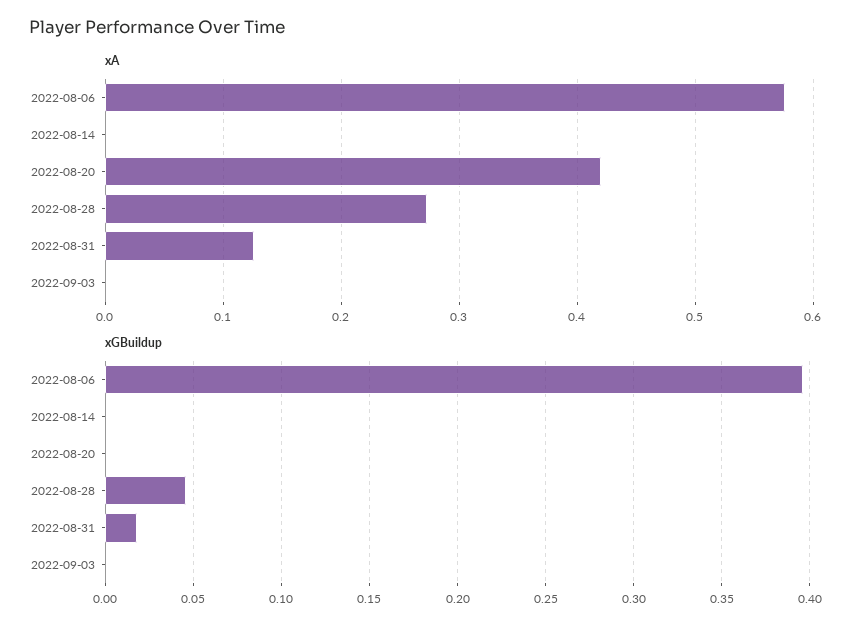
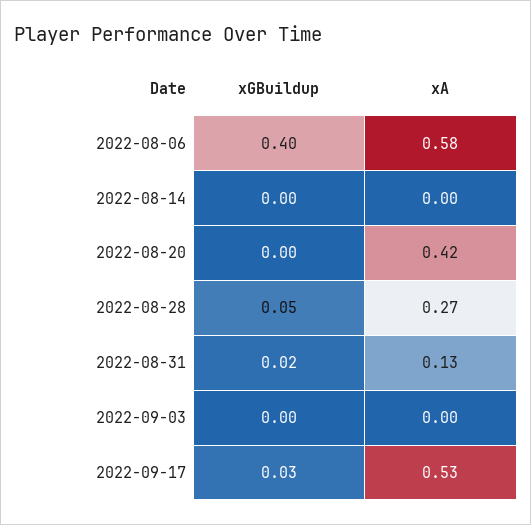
xGBuildup, 2022-09-17: none -> 0.03
xA, 2022-09-17: none -> 0.53

